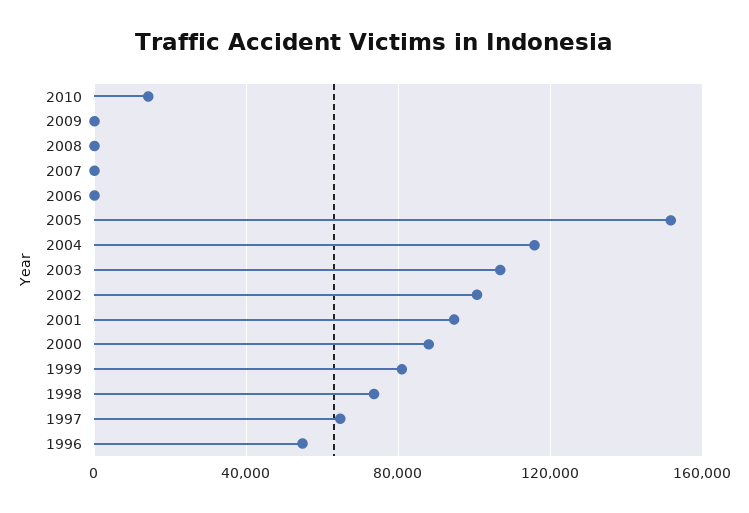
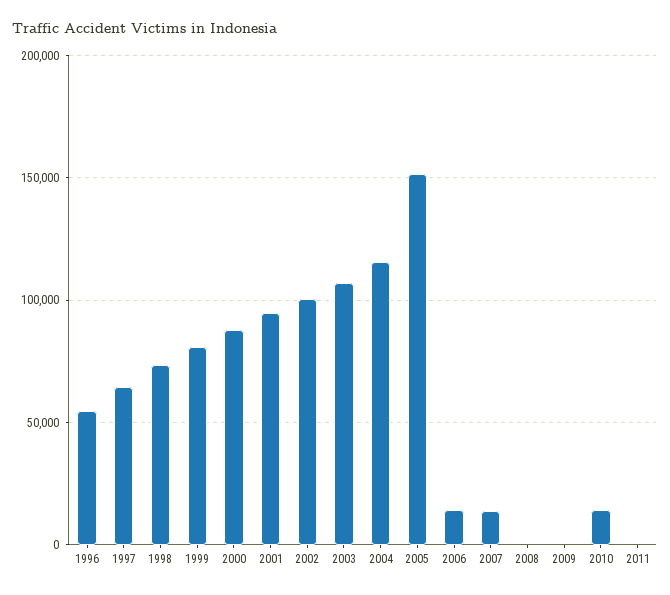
2007: 0 -> 15000
2006: 0 -> 15000
2011: none -> 0

